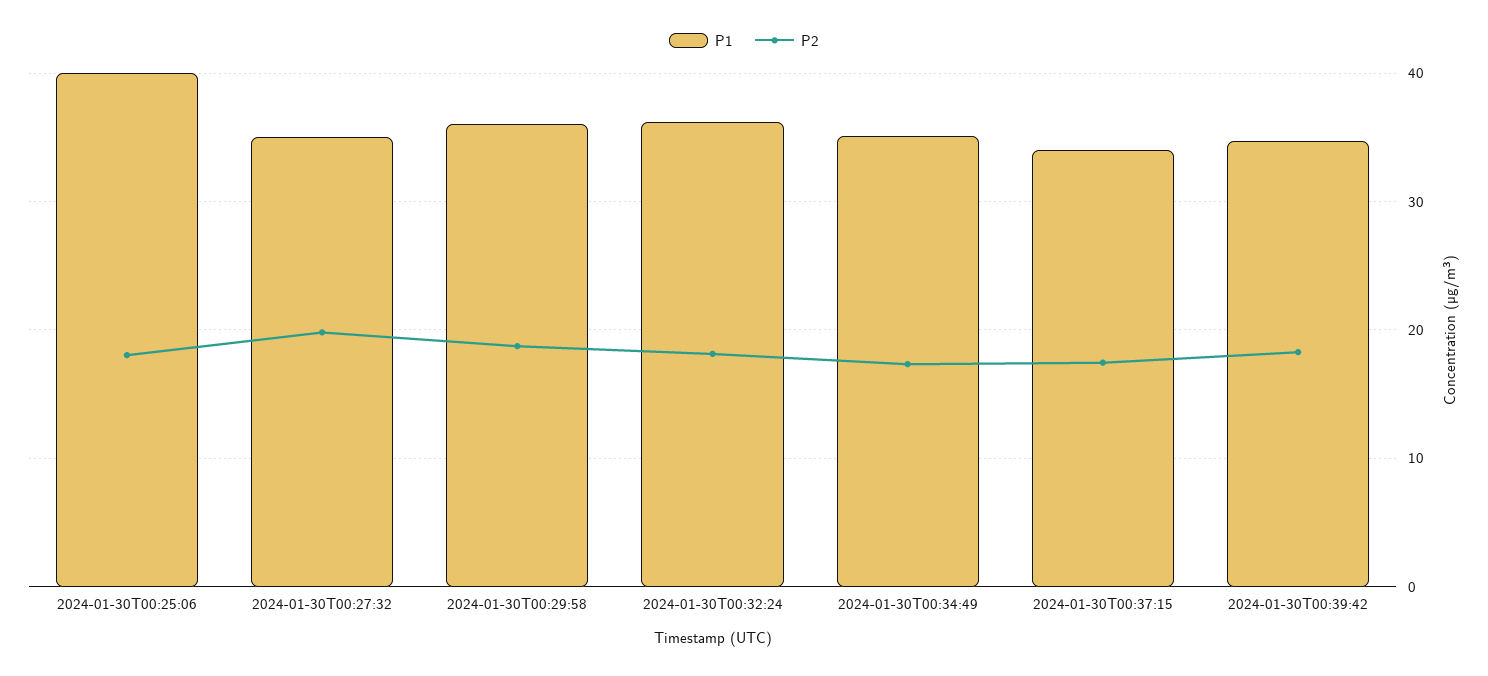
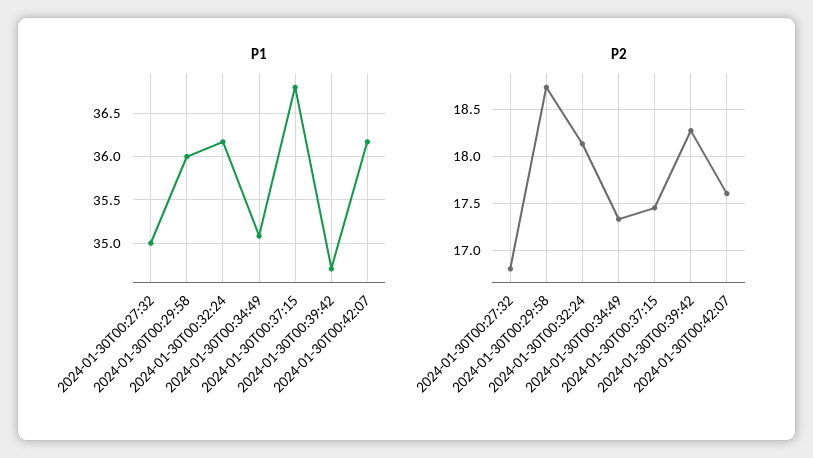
P1, 2024-01-30T00:25:06: 40 -> none
P2, 2024-01-30T00:25:06: 18 -> none
P2, 2024-01-30T00:27:32: 20 -> 16.8
P1, 2024-01-30T00:37:15: 34 -> 36.8
P1, 2024-01-30T00:42:07: none -> 36.2
P2, 2024-01-30T00:42:07: none -> 17.6

